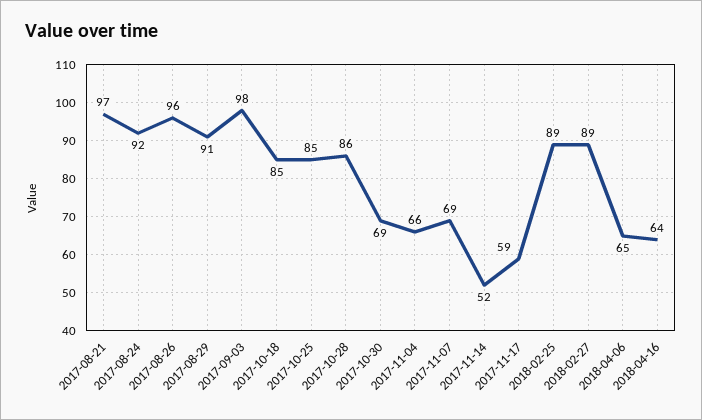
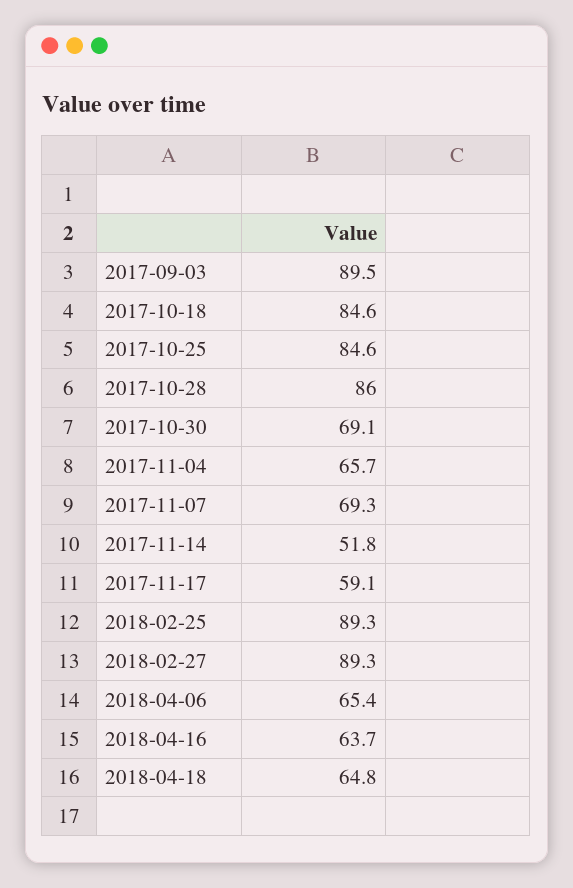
2017-08-21: 97 -> none
2017-08-24: 92 -> none
2017-08-26: 96 -> none
2017-08-29: 91 -> none
2017-09-03: 98 -> 89.5
2018-04-18: none -> 64.8

